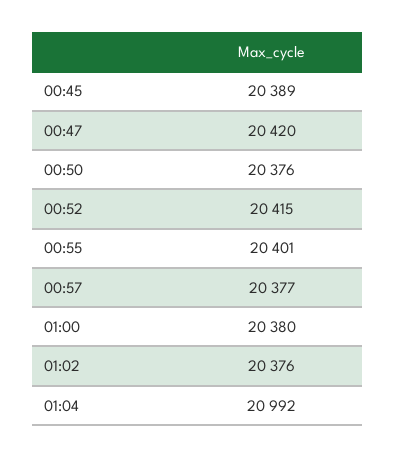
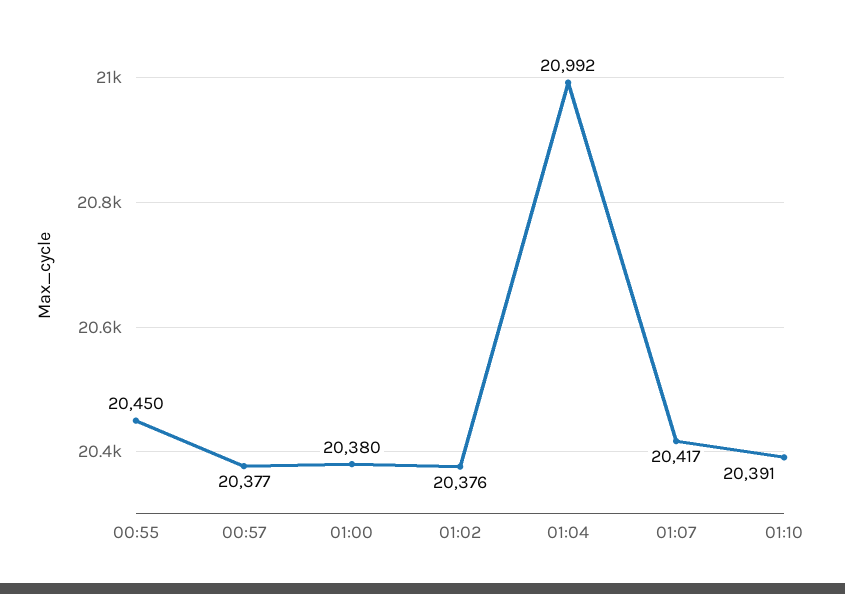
00:45: 20389 -> none
00:47: 20420 -> none
00:50: 20376 -> none
00:52: 20415 -> none
00:55: 20401 -> 20450
01:07: none -> 20417
01:10: none -> 20391

